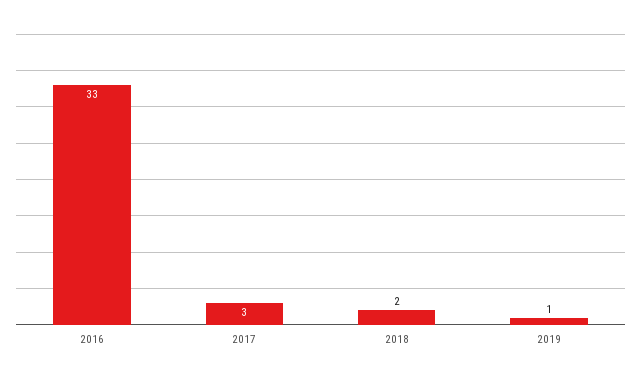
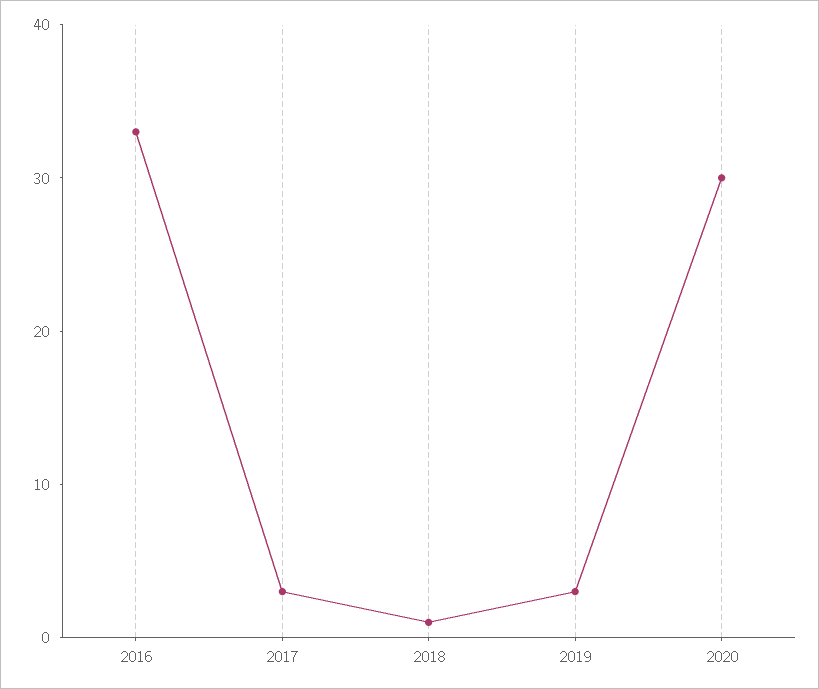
2018: 2 -> 1
2019: 1 -> 3
2020: none -> 30

